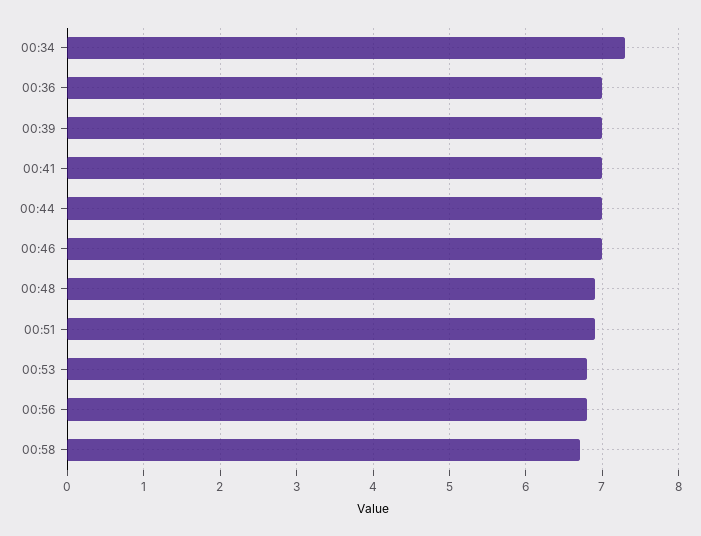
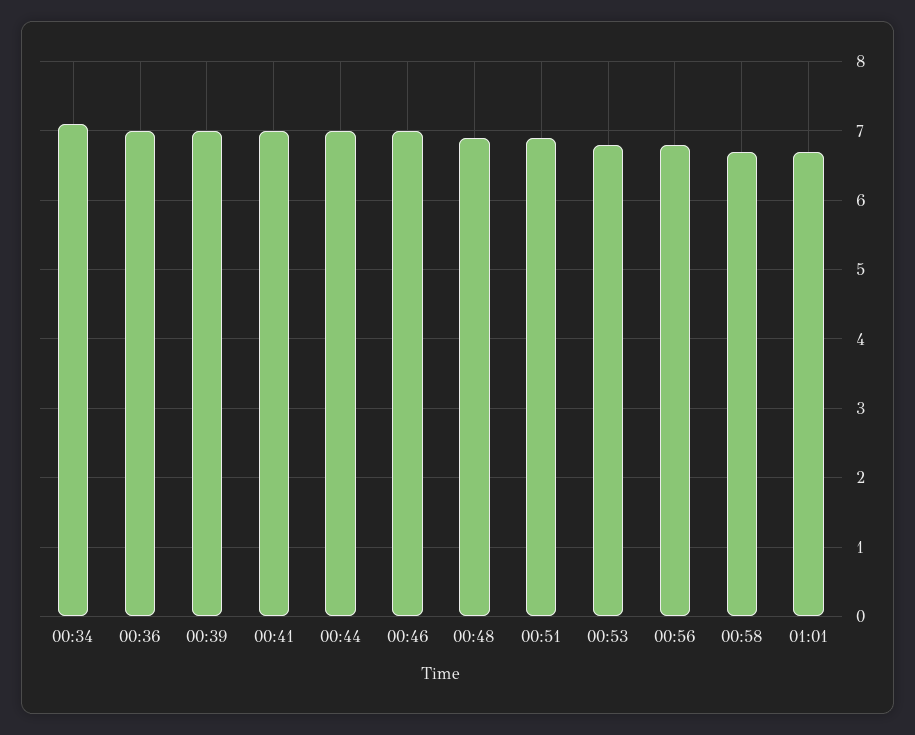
00:34: 7.3 -> 7.1
01:01: none -> 6.7

